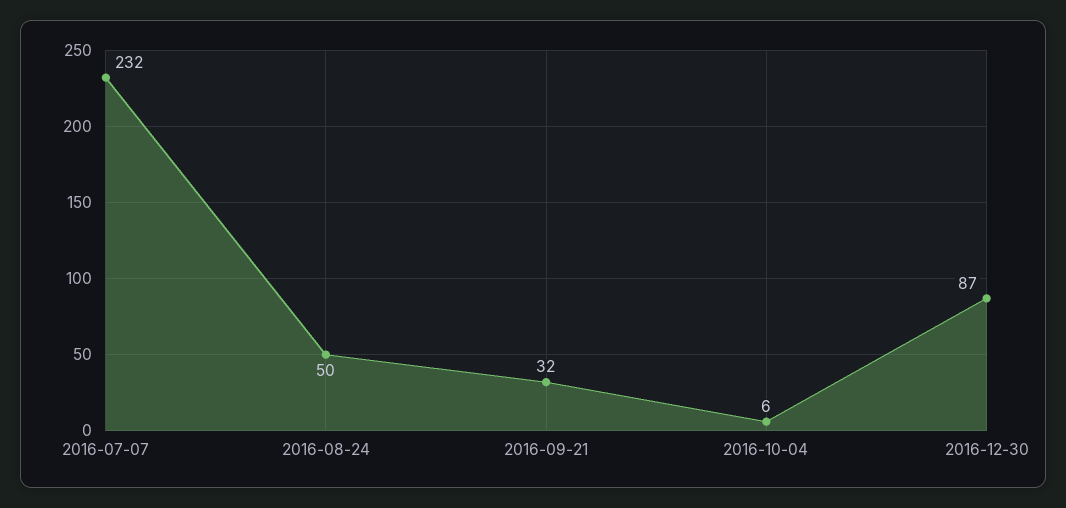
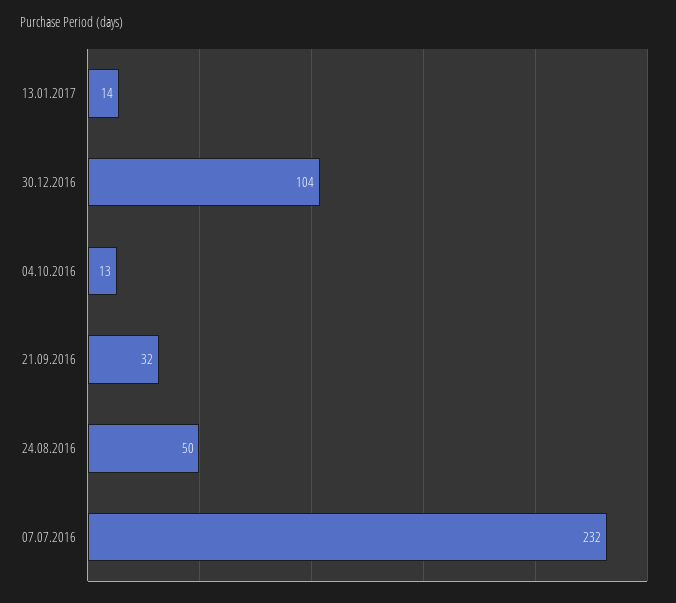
2016-10-04: 6 -> 13
2016-12-30: 87 -> 104
13.01.2017: none -> 14

